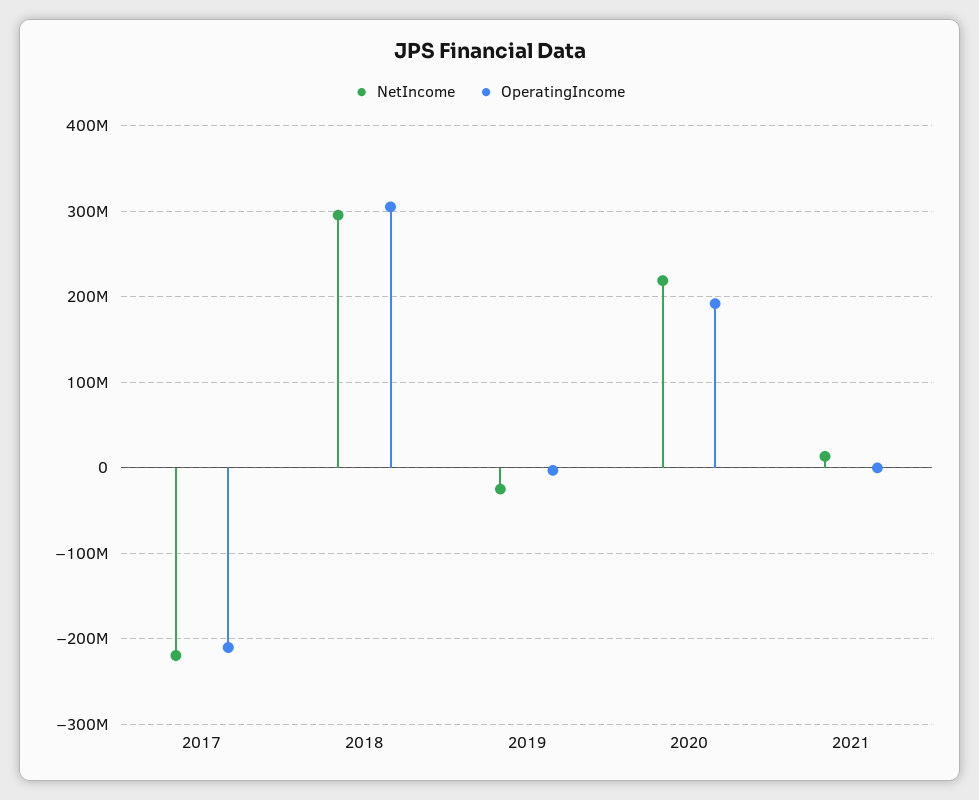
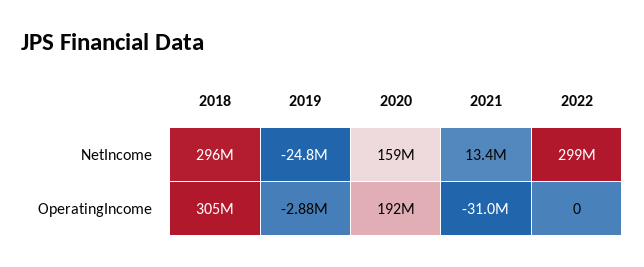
NetIncome, 2017: -220000000 -> none
OperatingIncome, 2017: -210000000 -> none
NetIncome, 2020: 220000000 -> 159000000
OperatingIncome, 2021: 0 -> -31000000
NetIncome, 2022: none -> 299000000
OperatingIncome, 2022: none -> 0

